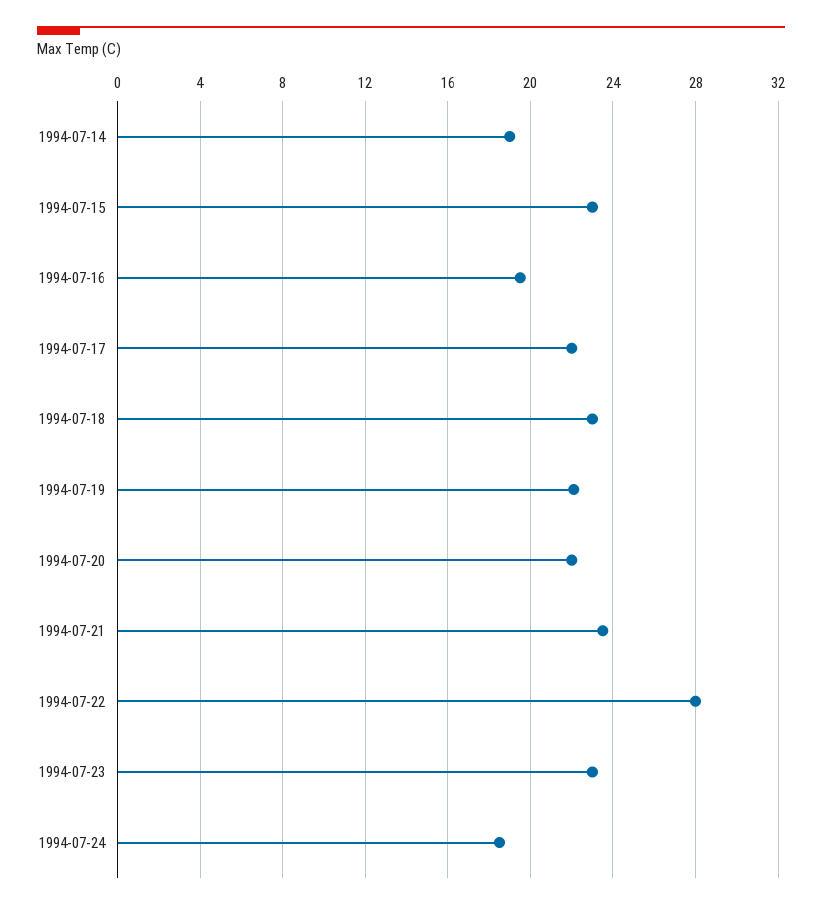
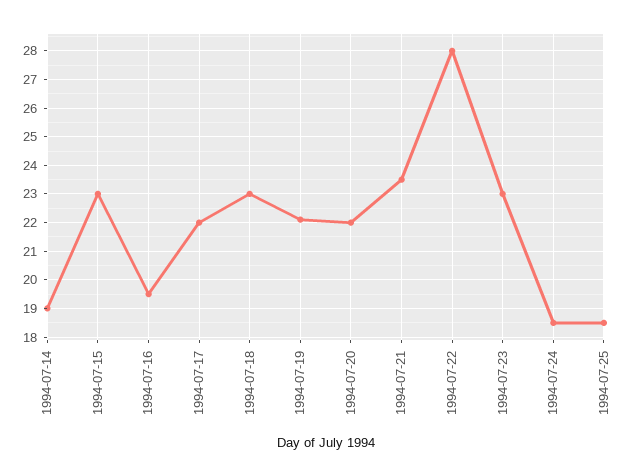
1994-07-25: none -> 18.5

